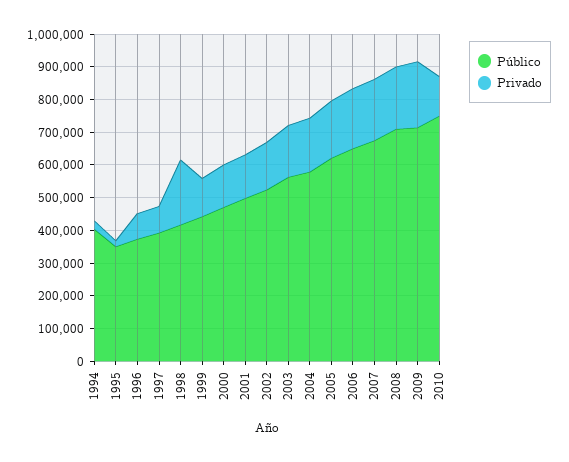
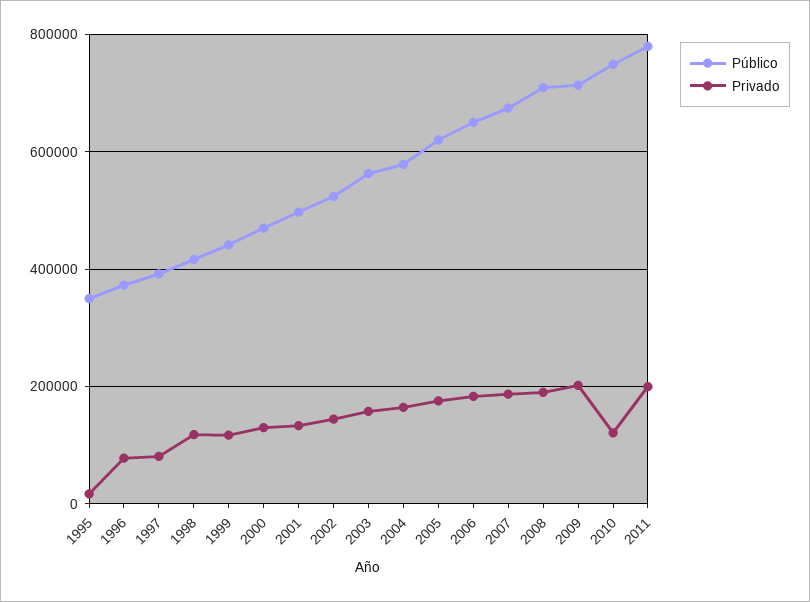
Público, 1994: 400000 -> none
Privado, 1994: 25000 -> none
Privado, 1998: 200000 -> 120000
Público, 2011: none -> 780000
Privado, 2011: none -> 200000

